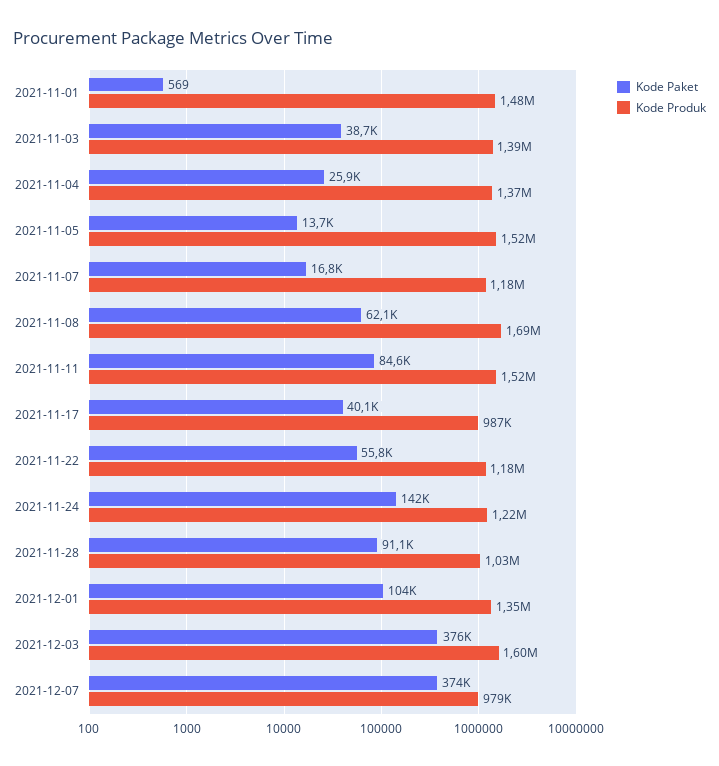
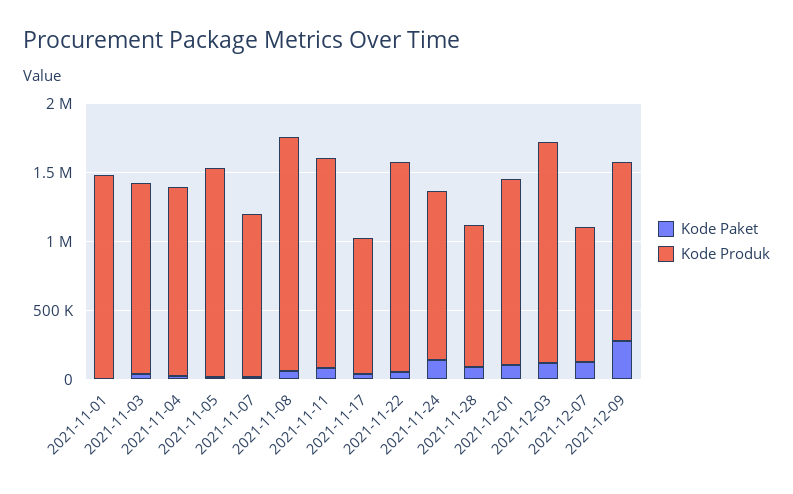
Kode Produk, 2021-11-22: 1180000 -> 1500000
Kode Paket, 2021-12-03: 376000 -> 100000
Kode Paket, 2021-12-07: 374000 -> 100000
Kode Paket, 2021-12-09: none -> 300000
Kode Produk, 2021-12-09: none -> 1300000

